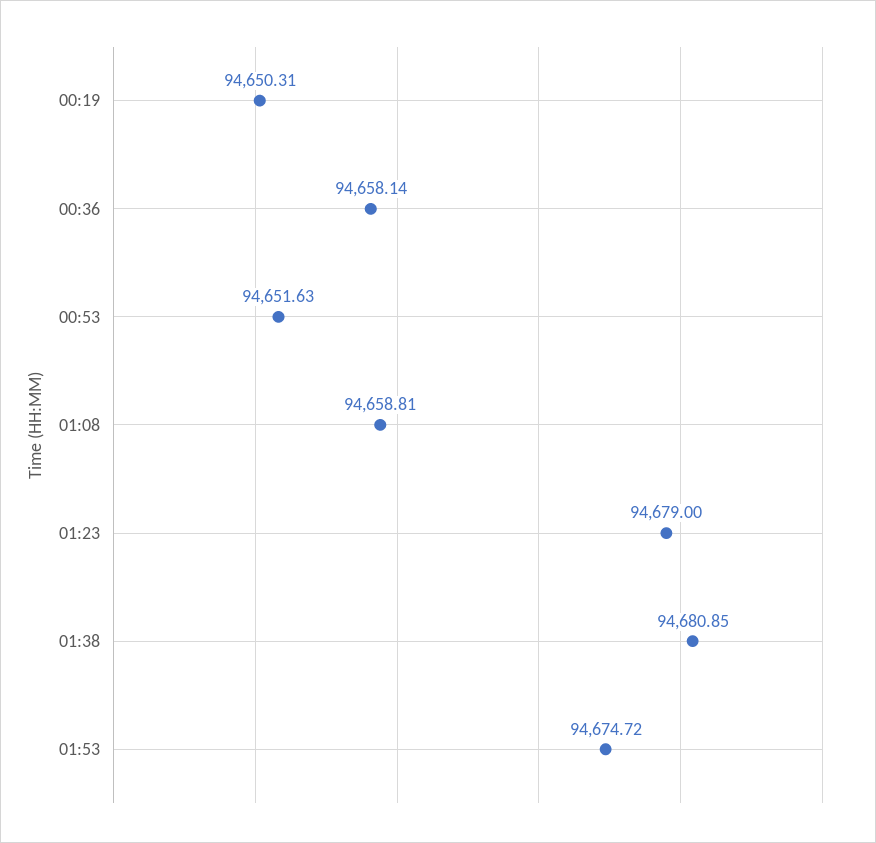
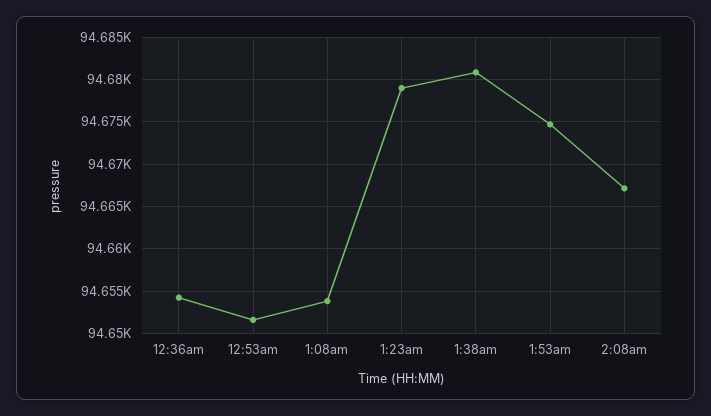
00:19: 94650.31 -> none
00:36: 94658.14 -> 94654
01:08: 94658.81 -> 94654
2:08am: none -> 94667

